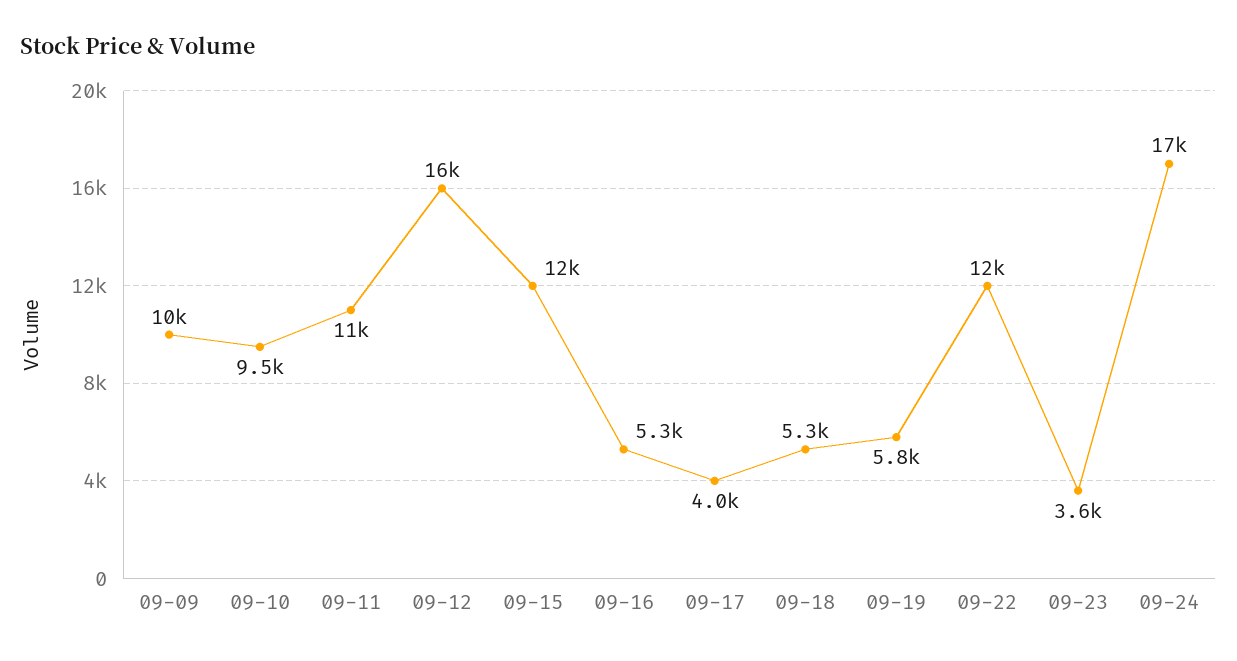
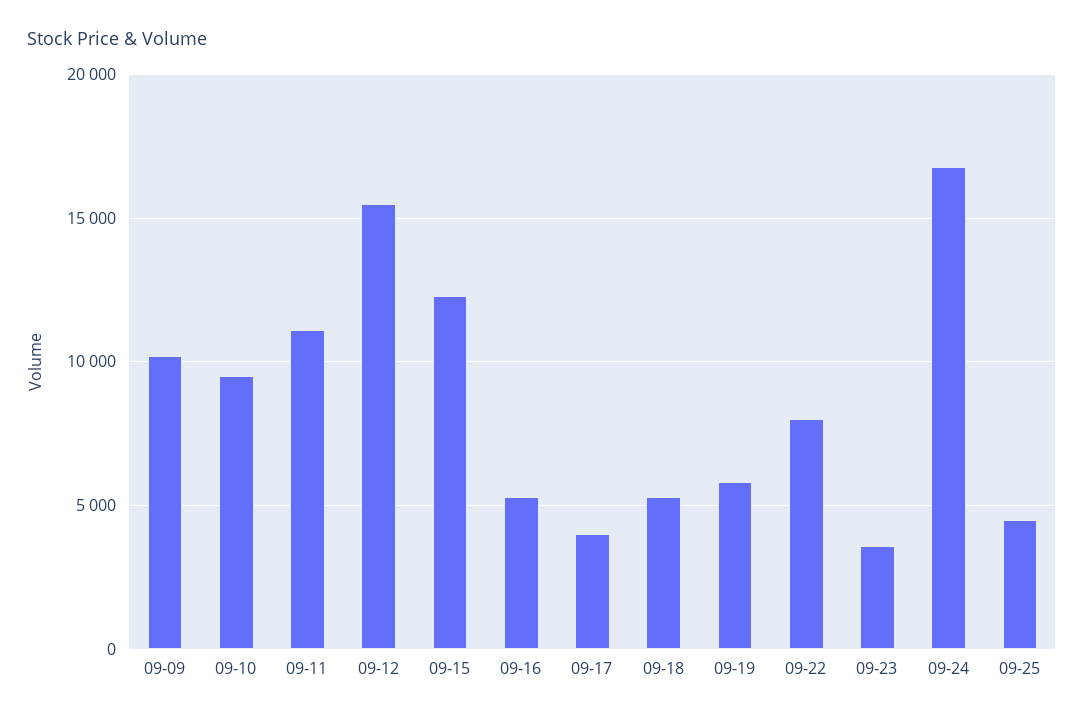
09-22: 12000 -> 8000
09-25: none -> 4500

